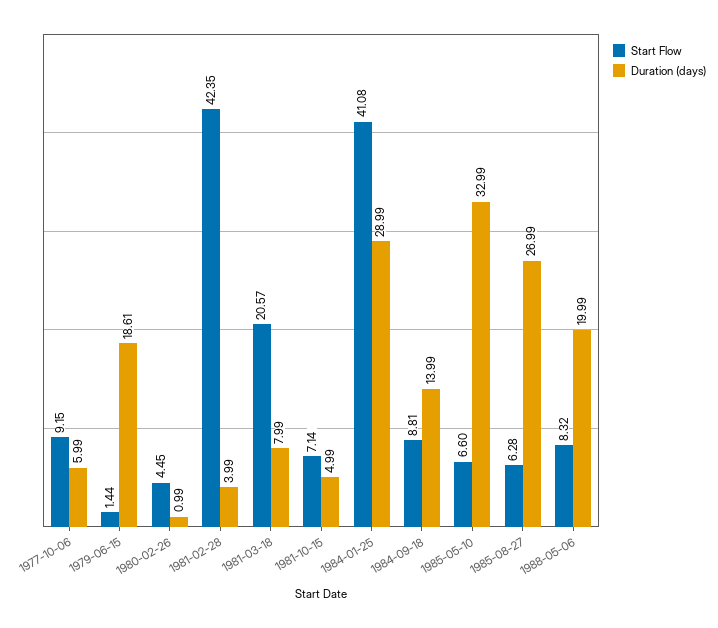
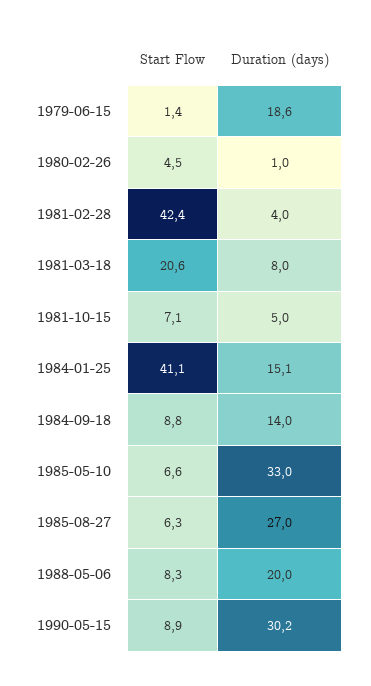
Start Flow, 1977-10-06: 9.15 -> none
Duration (days), 1977-10-06: 5.99 -> none
Duration (days), 1984-01-25: 28.99 -> 15.1
Start Flow, 1990-05-15: none -> 8.9
Duration (days), 1990-05-15: none -> 30.2

